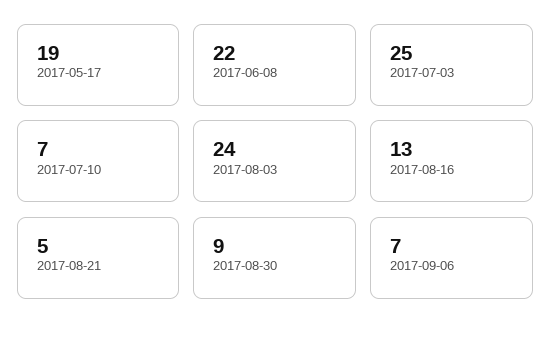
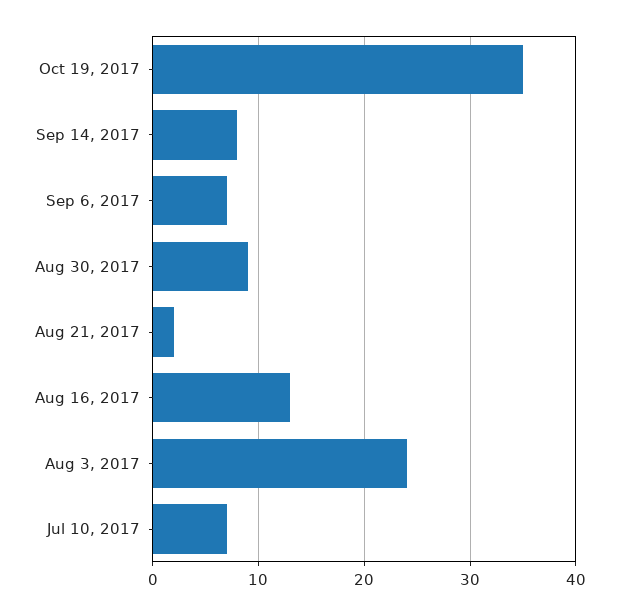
2017-05-17: 19 -> none
2017-06-08: 22 -> none
2017-07-03: 25 -> none
2017-08-21: 5 -> 2
Oct 19, 2017: none -> 35
Sep 14, 2017: none -> 8

